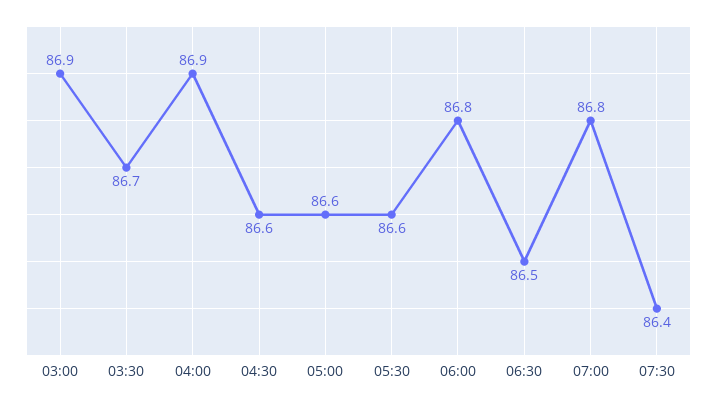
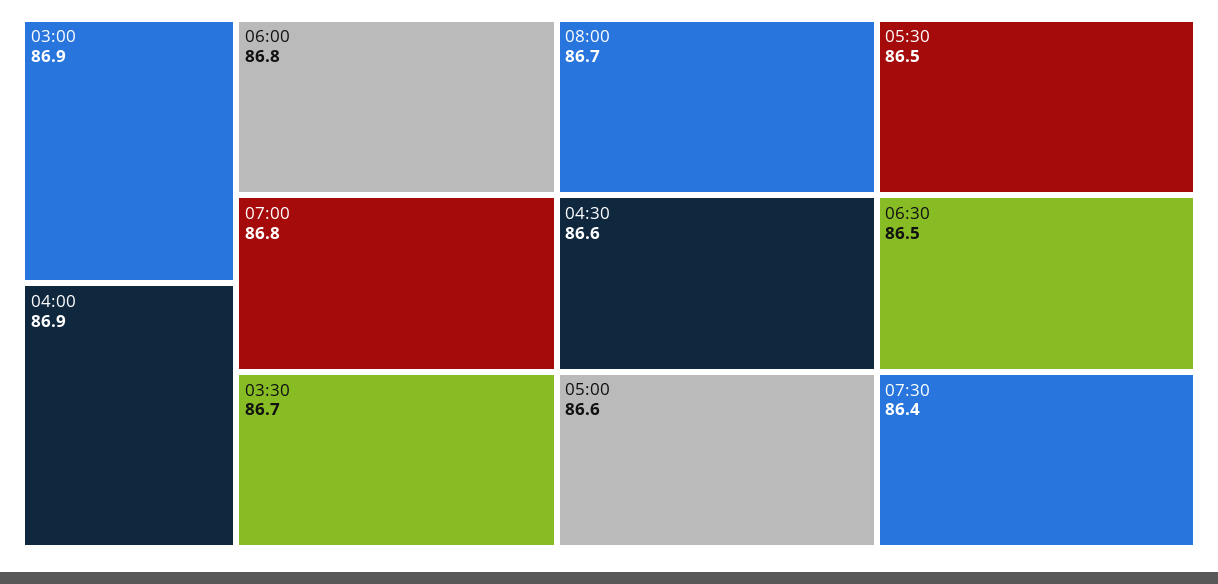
05:30: 86.6 -> 86.5
08:00: none -> 86.7

